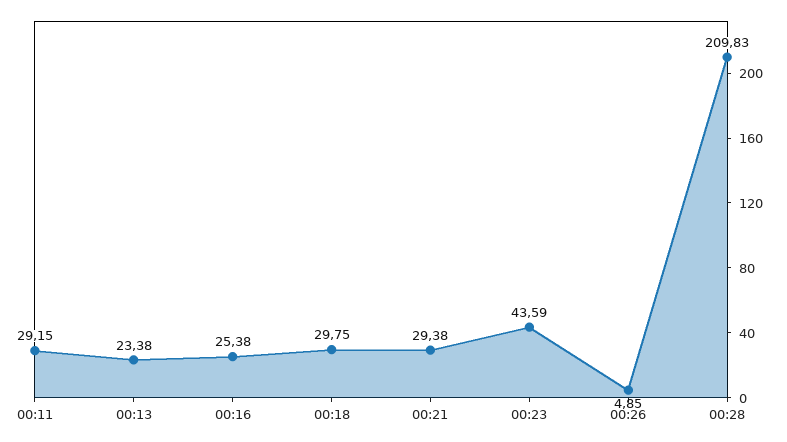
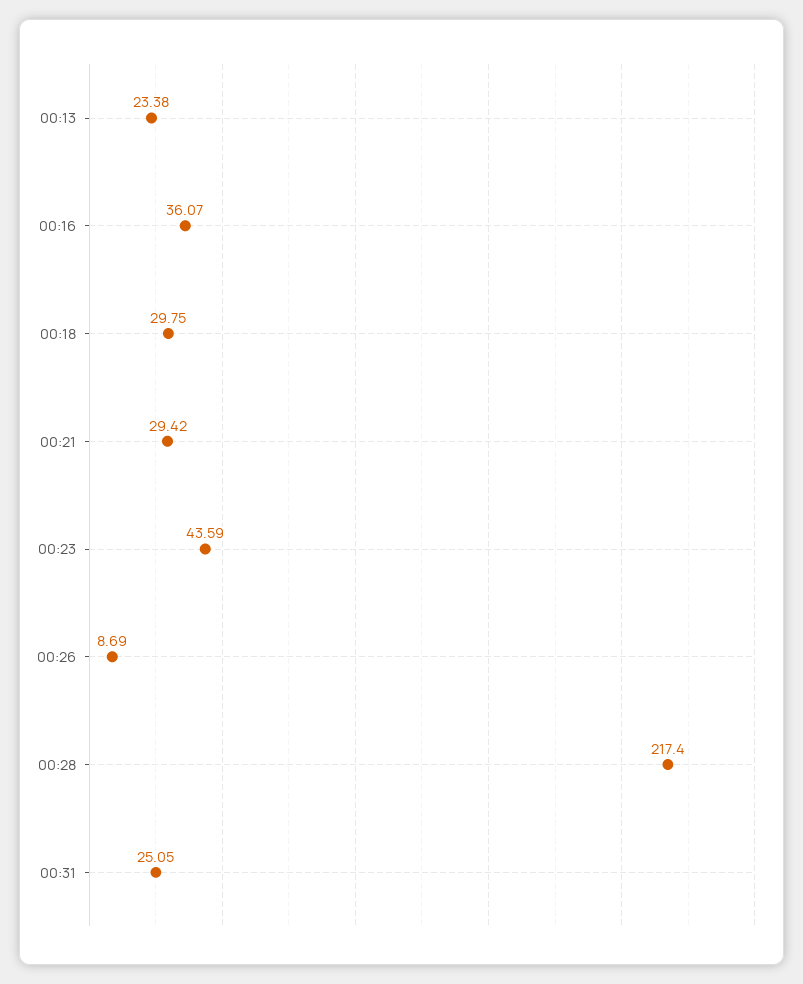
00:11: 29.15 -> none
00:16: 25.38 -> 36.07
00:21: 29.38 -> 29.42
00:26: 4.85 -> 8.69
00:28: 209.83 -> 217.4
00:31: none -> 25.05

